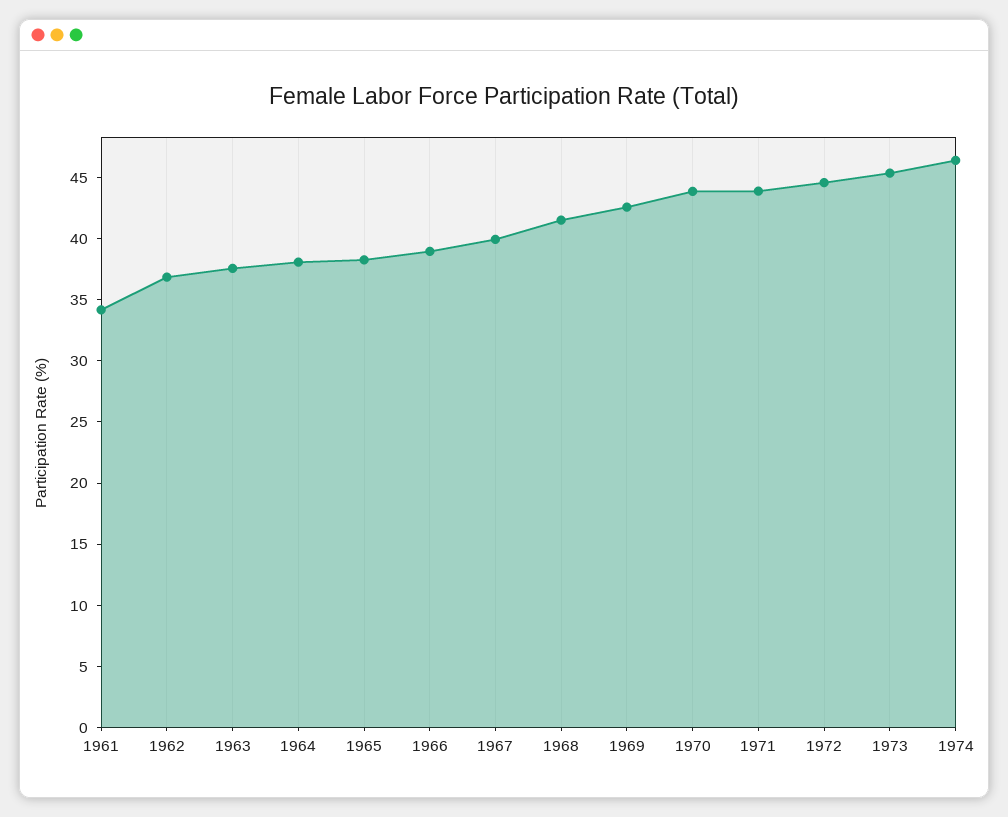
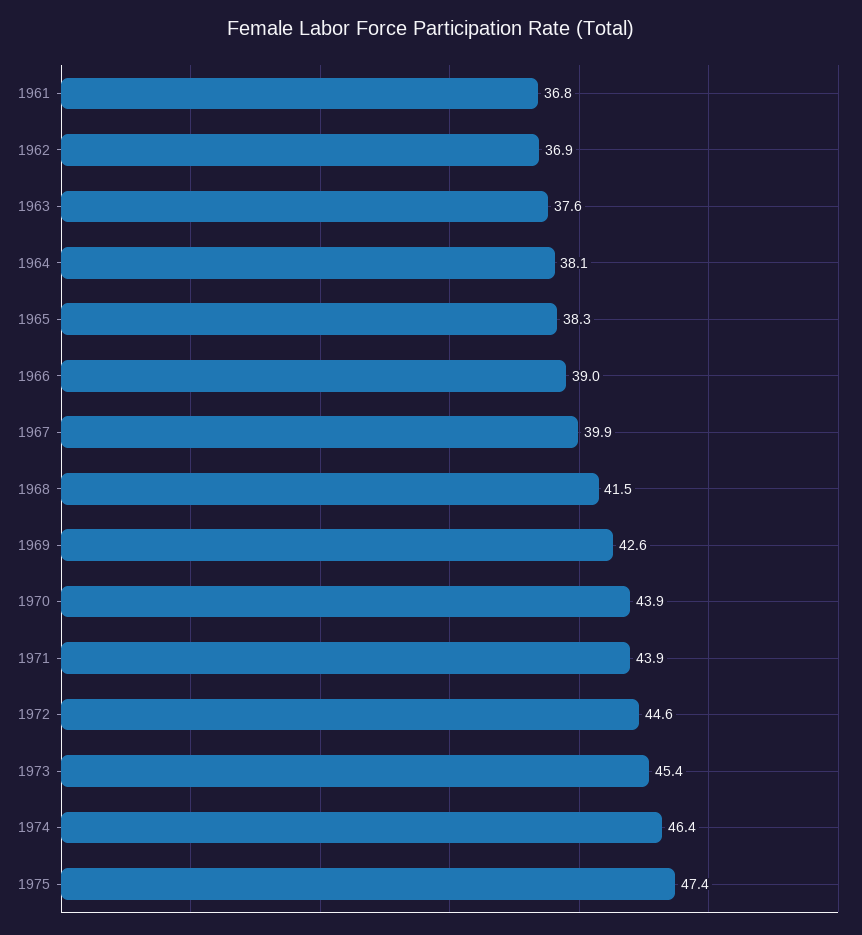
1961: 34 -> 36.8
1975: none -> 47.4

